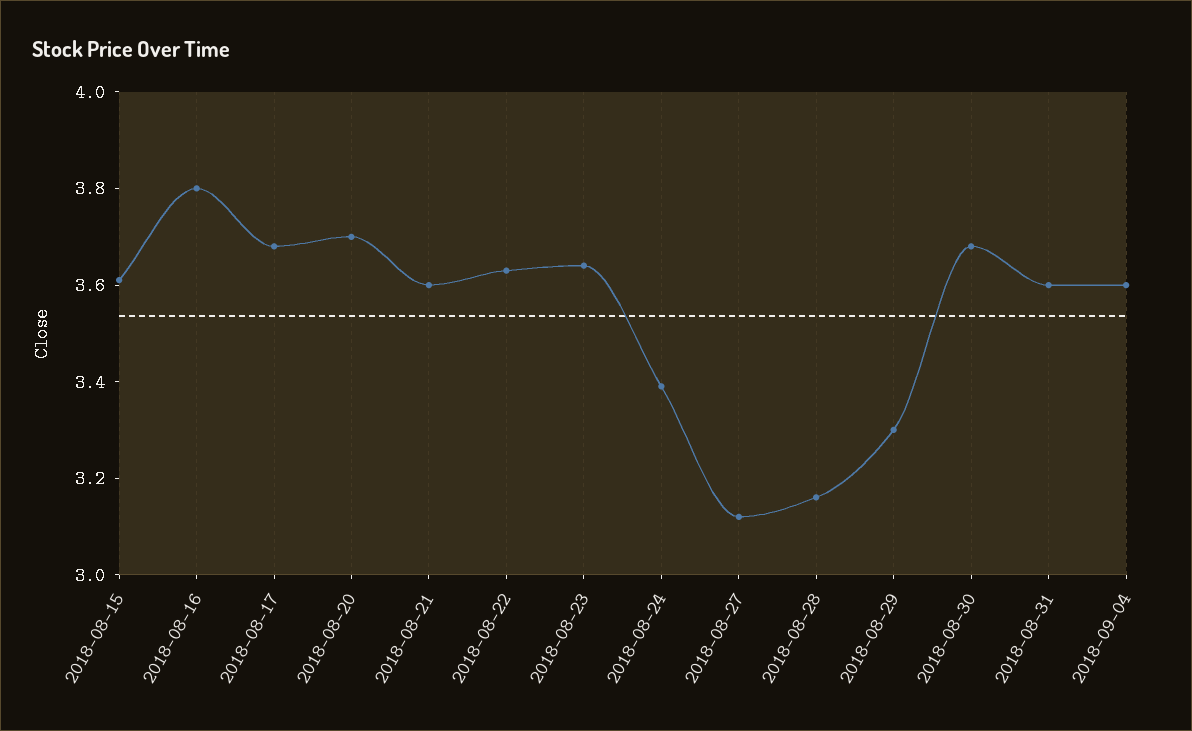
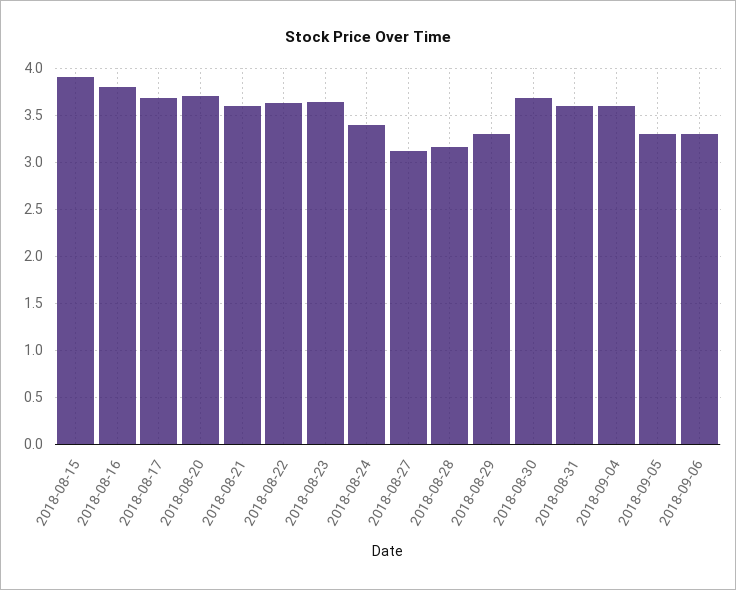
2018-08-15: 3.6 -> 3.9
2018-09-05: none -> 3.3
2018-09-06: none -> 3.3

